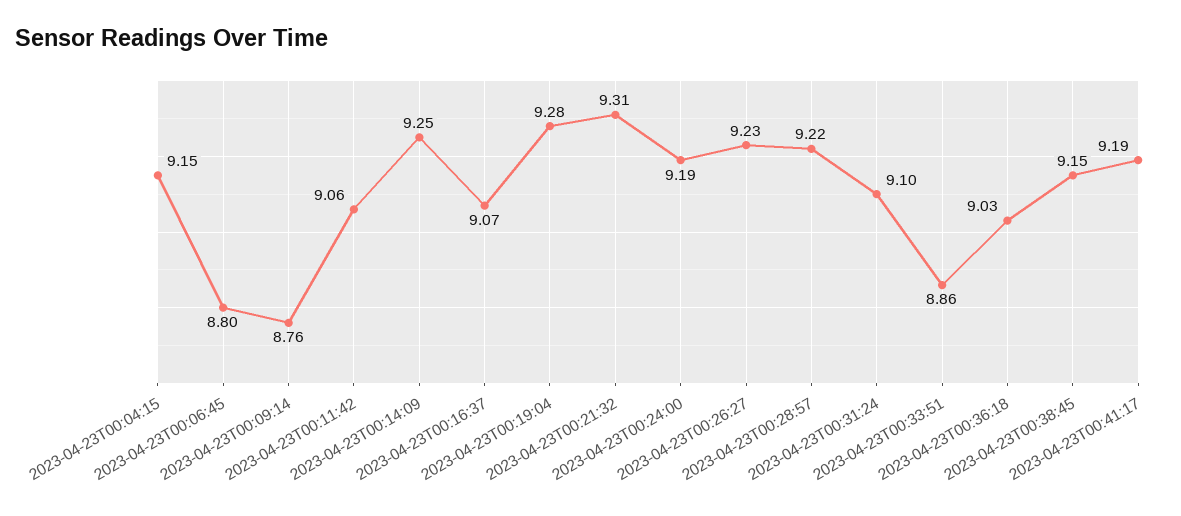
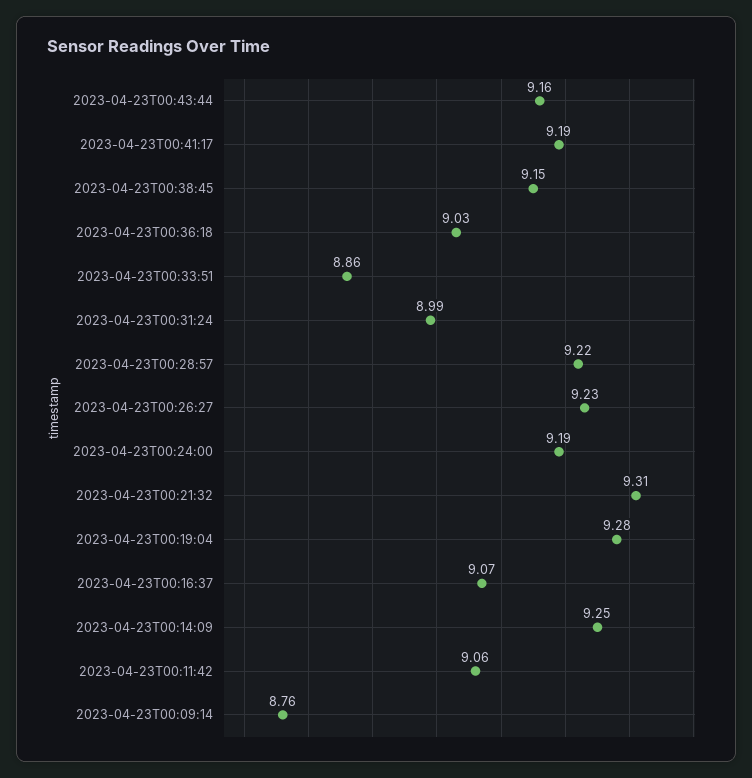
2023-04-23T00:04:15: 9.15 -> none
2023-04-23T00:06:45: 8.8 -> none
2023-04-23T00:31:24: 9.1 -> 8.99
2023-04-23T00:43:44: none -> 9.16

